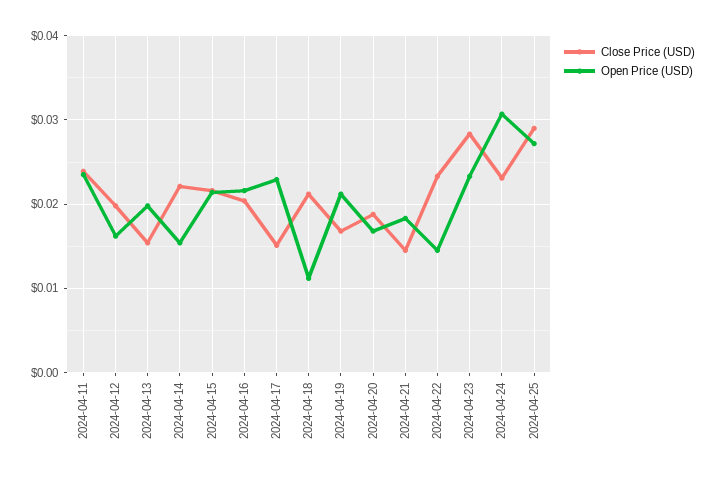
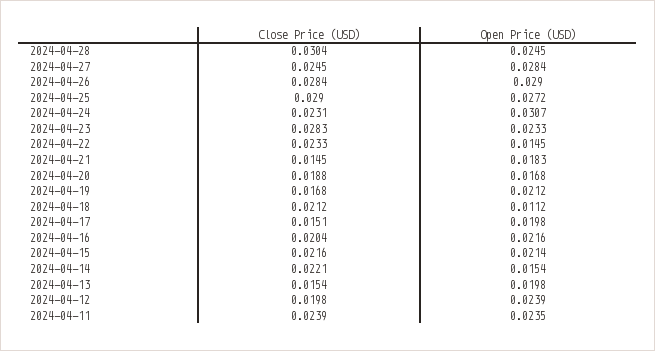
Open Price (USD), 2024-04-12: 0.016 -> 0.0239
Open Price (USD), 2024-04-17: 0.023 -> 0.0198
Close Price (USD), 2024-04-28: none -> 0.0304
Open Price (USD), 2024-04-28: none -> 0.0245
Close Price (USD), 2024-04-27: none -> 0.0245
Open Price (USD), 2024-04-27: none -> 0.0284
Close Price (USD), 2024-04-26: none -> 0.0284
Open Price (USD), 2024-04-26: none -> 0.029

